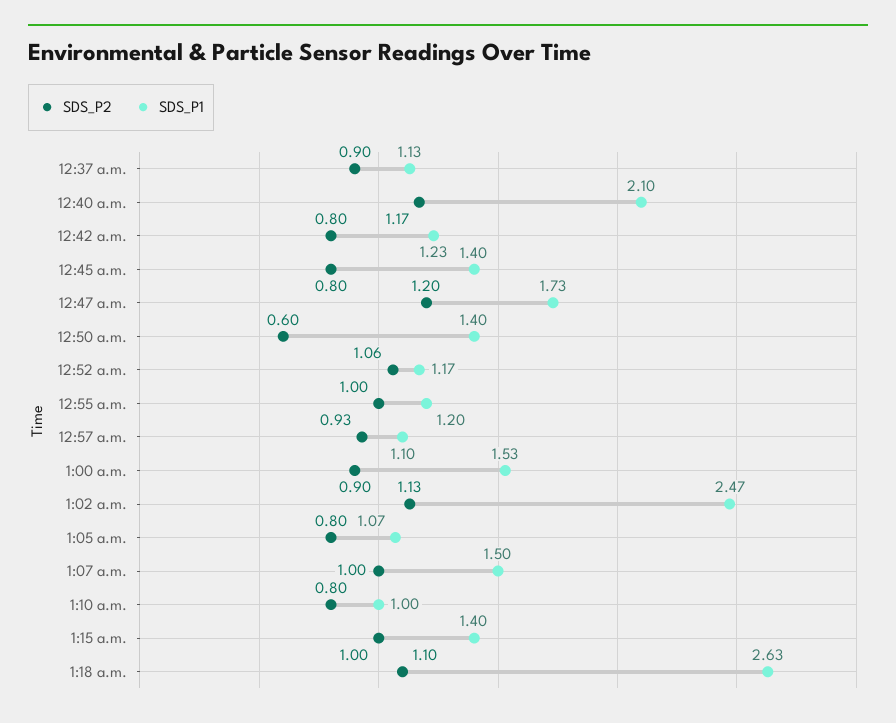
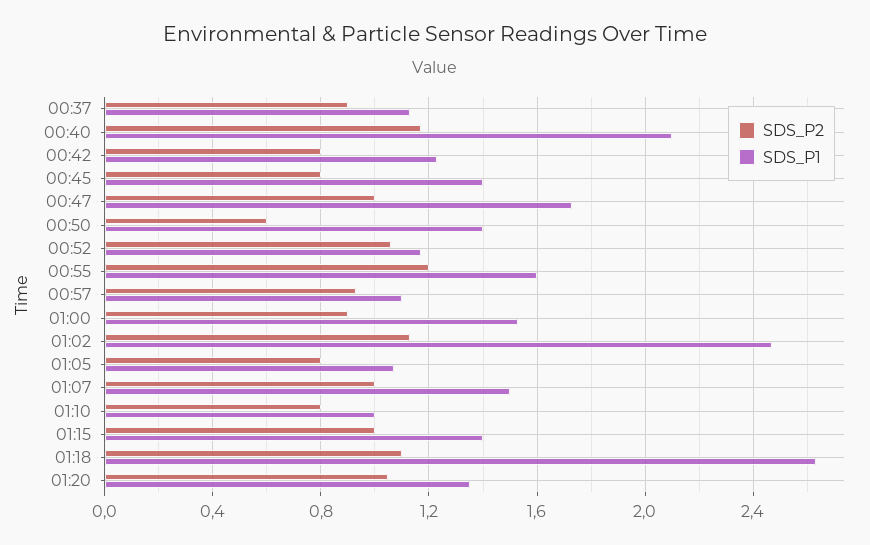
SDS_P2, 12:47 a.m.: 1.2 -> 1
SDS_P2, 12:55 a.m.: 1 -> 1.2
SDS_P1, 12:55 a.m.: 1.2 -> 1.6
SDS_P2, 01:20: none -> 1.05
SDS_P1, 01:20: none -> 1.35

